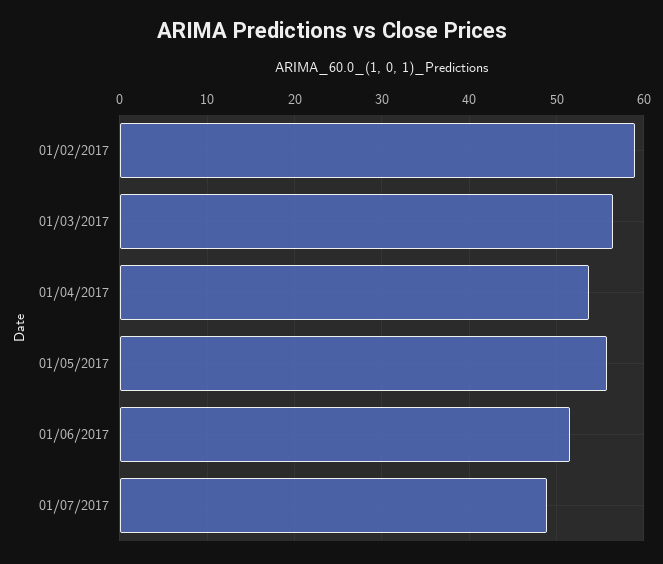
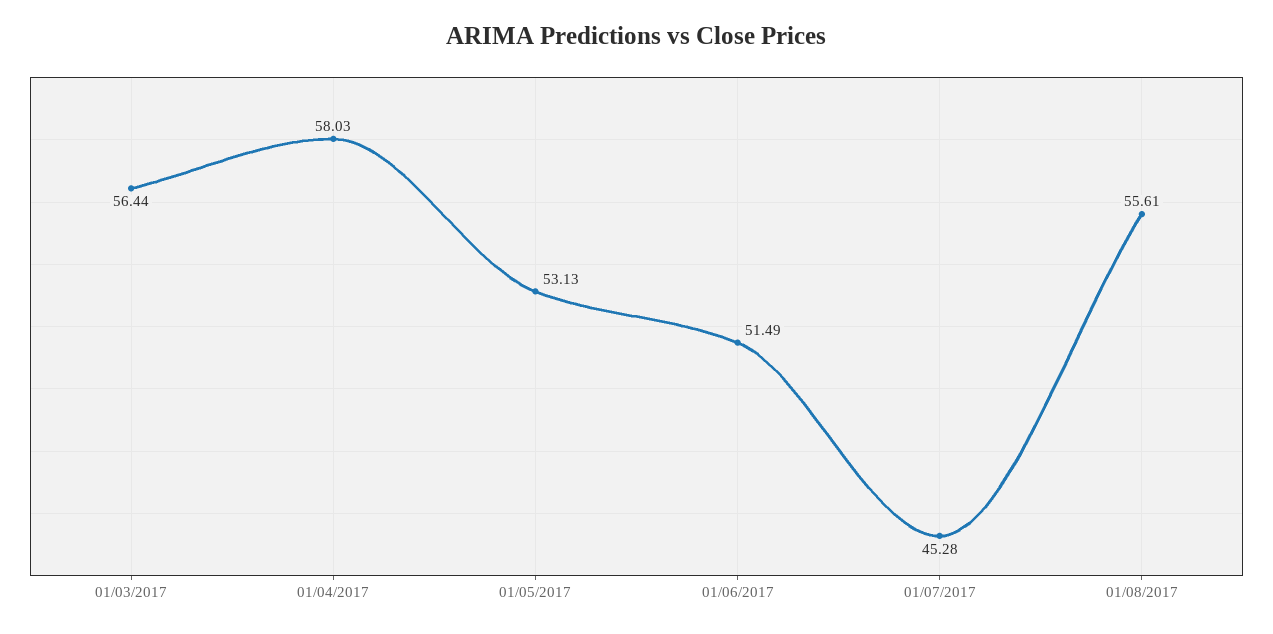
01/02/2017: 59 -> none
01/04/2017: 54 -> 58.03
01/05/2017: 56 -> 53.13
01/07/2017: 49 -> 45.28
01/08/2017: none -> 55.61

